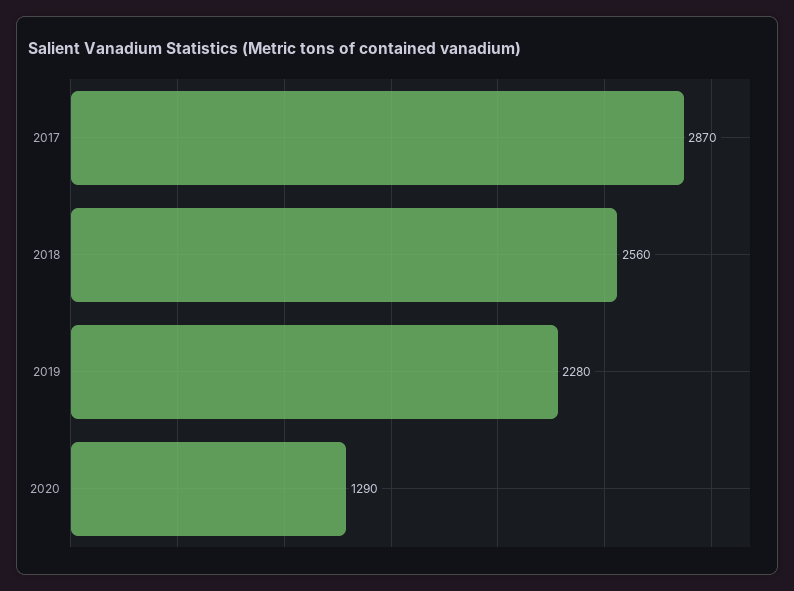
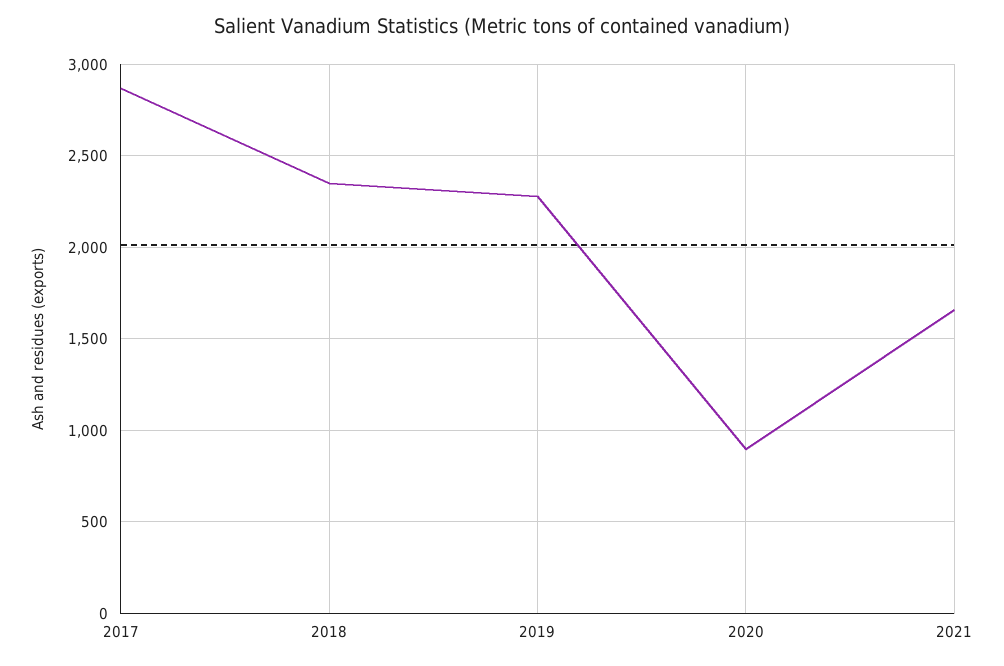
2018: 2560 -> 2350
2020: 1290 -> 900
2021: none -> 1650

